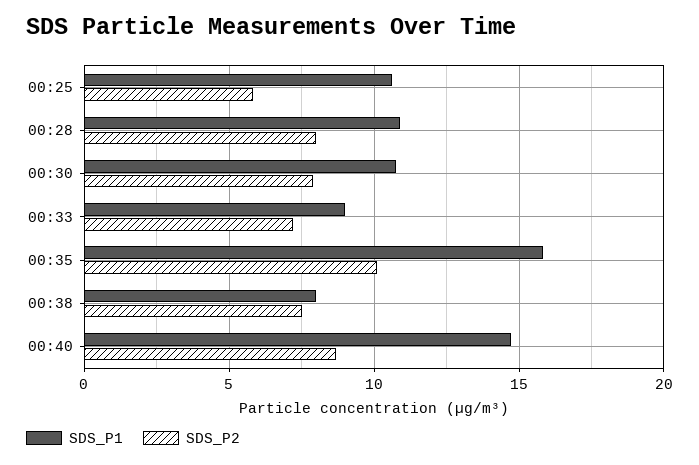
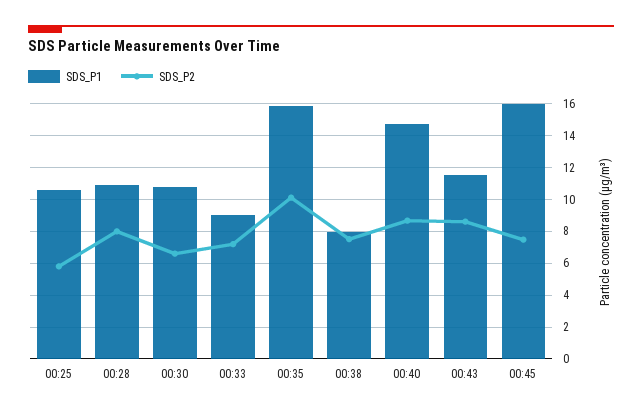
SDS_P2, 00:30: 8 -> 6.5
SDS_P1, 00:43: none -> 11.5
SDS_P2, 00:43: none -> 8.5
SDS_P1, 00:45: none -> 16
SDS_P2, 00:45: none -> 7.5

